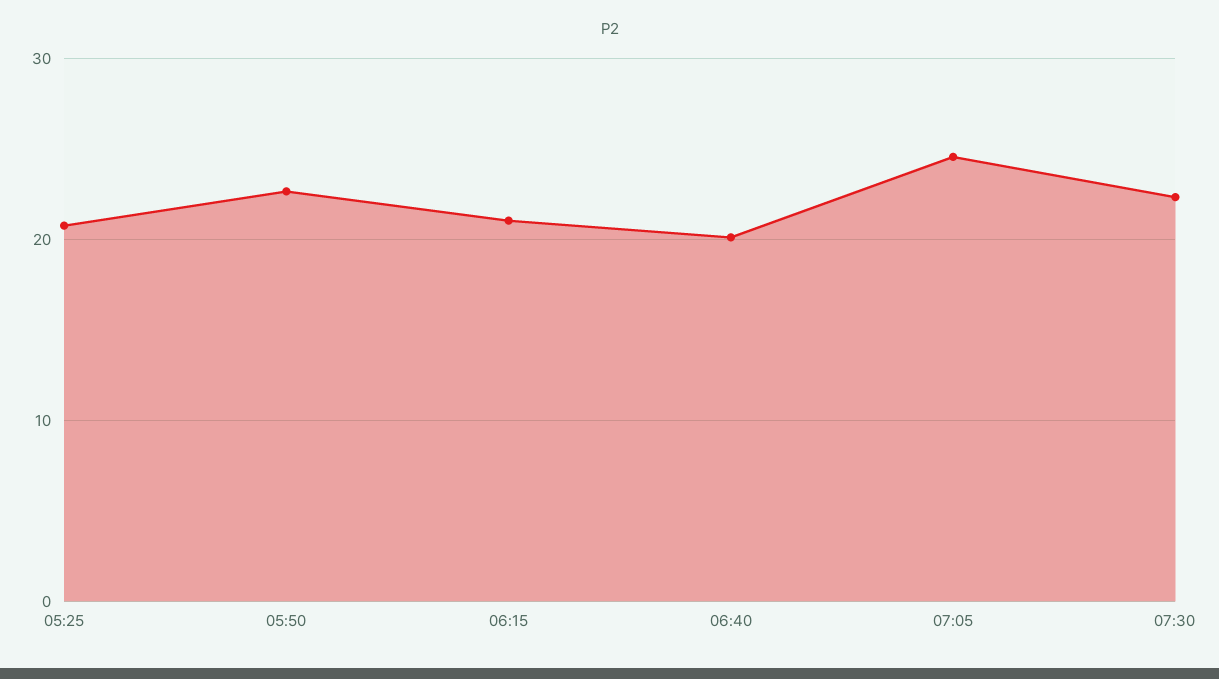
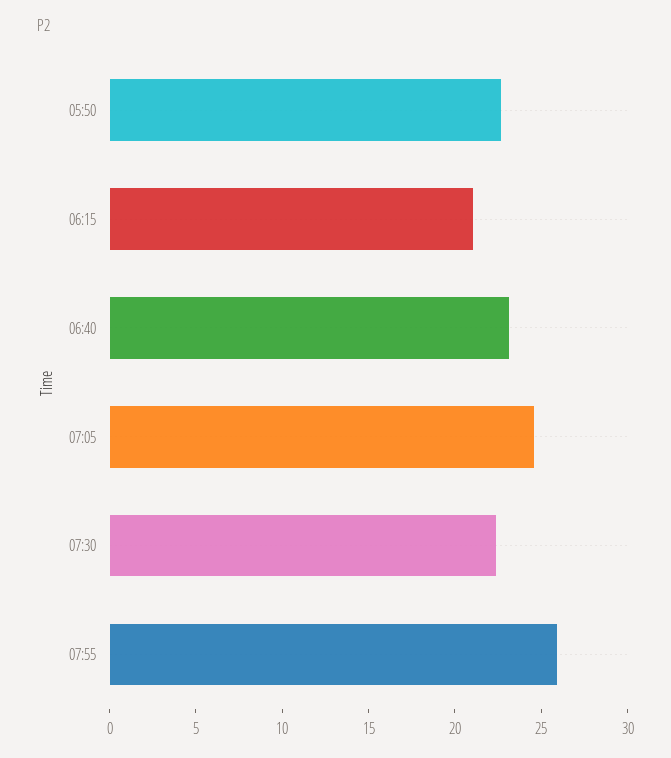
05:25: 21 -> none
06:40: 20 -> 23
07:55: none -> 26

